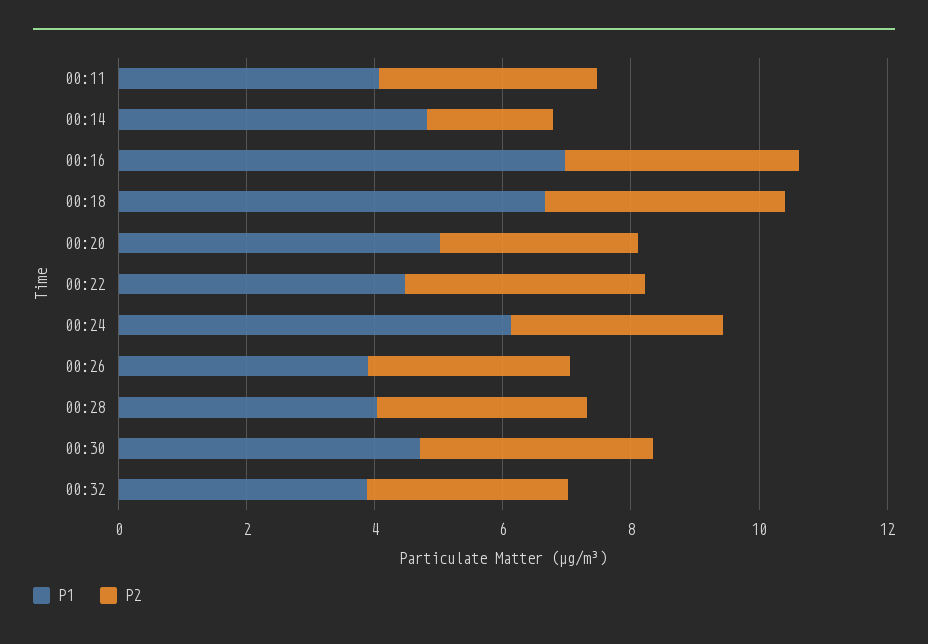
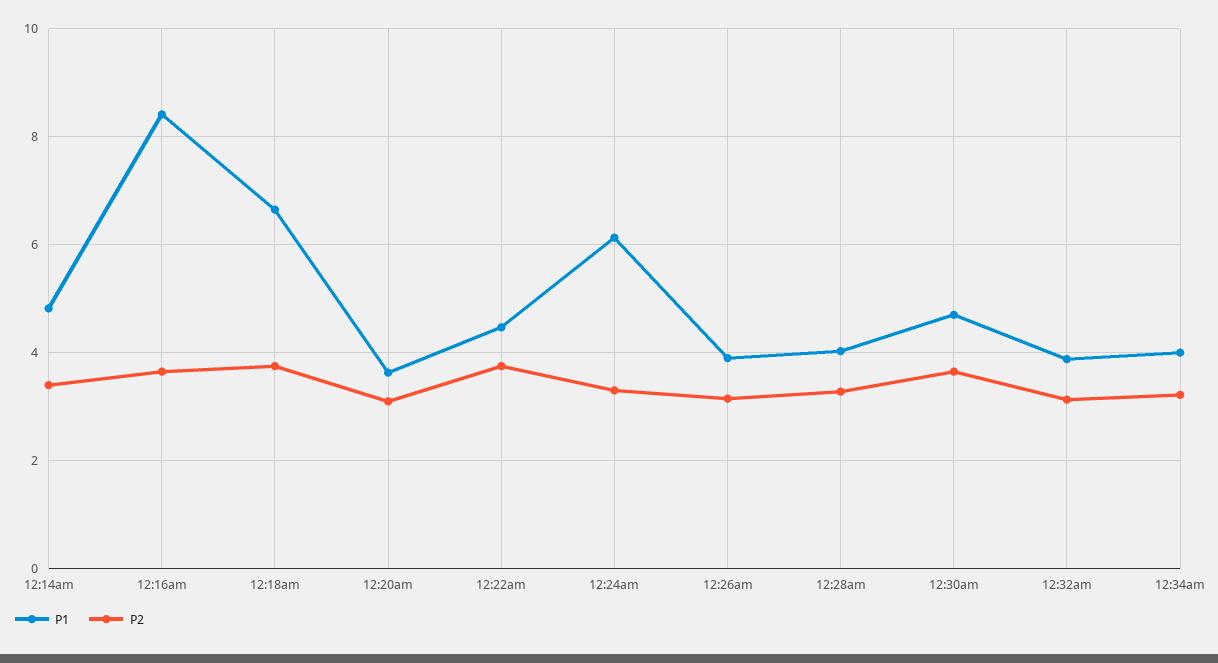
P1, 00:11: 4 -> none
P2, 00:11: 3.5 -> none
P2, 00:14: 2 -> 3.4
P1, 00:16: 7 -> 8.4
P1, 00:20: 5 -> 3.6
P1, 12:34am: none -> 4
P2, 12:34am: none -> 3.2

